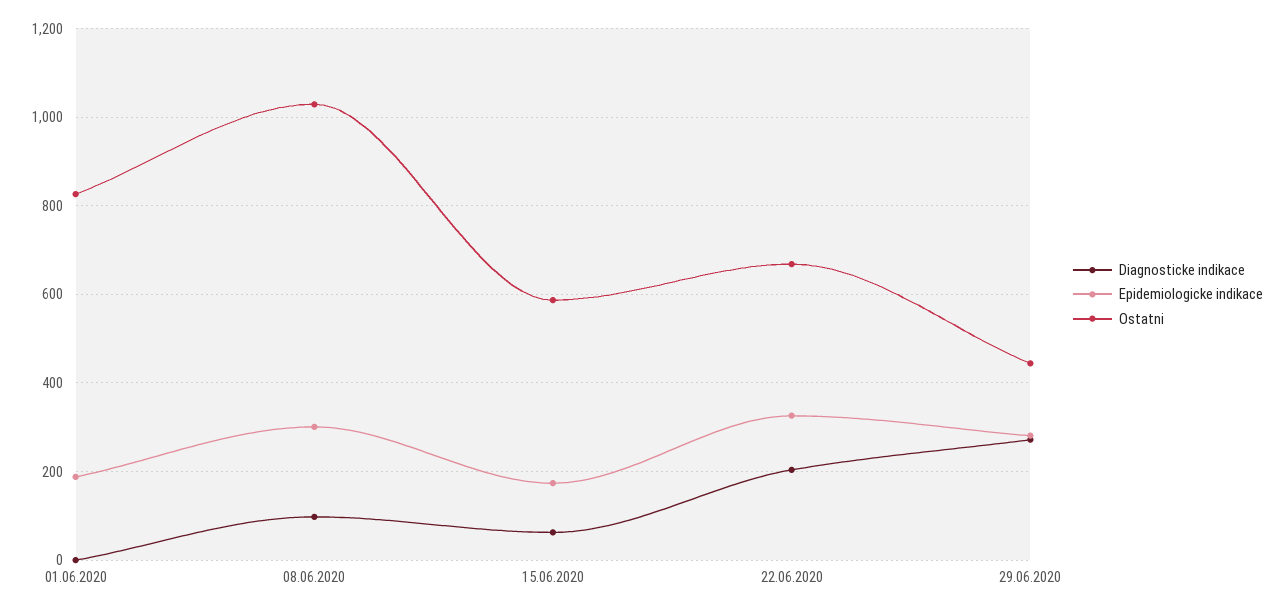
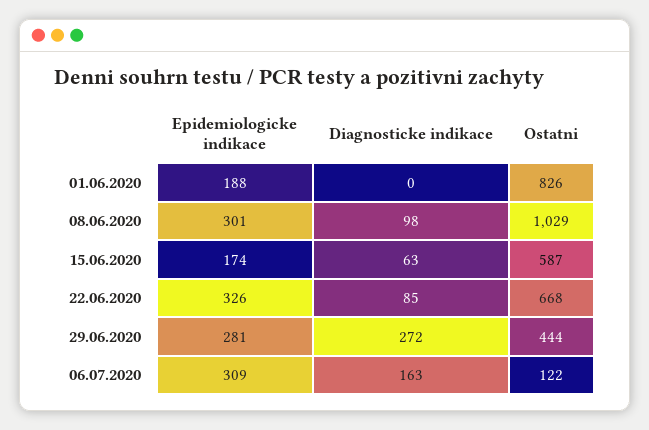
Diagnosticke indikace, 22.06.2020: 200 -> 85
Epidemiologicke indikace, 06.07.2020: none -> 309
Diagnosticke indikace, 06.07.2020: none -> 163
Ostatni, 06.07.2020: none -> 122

